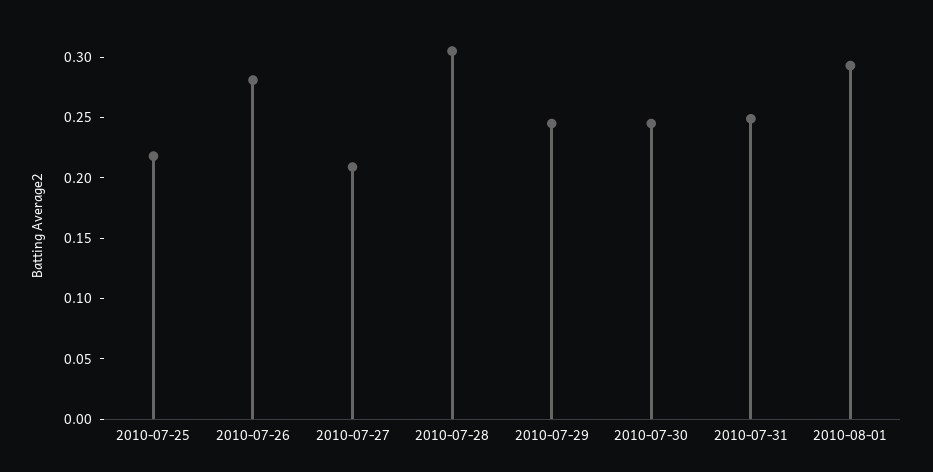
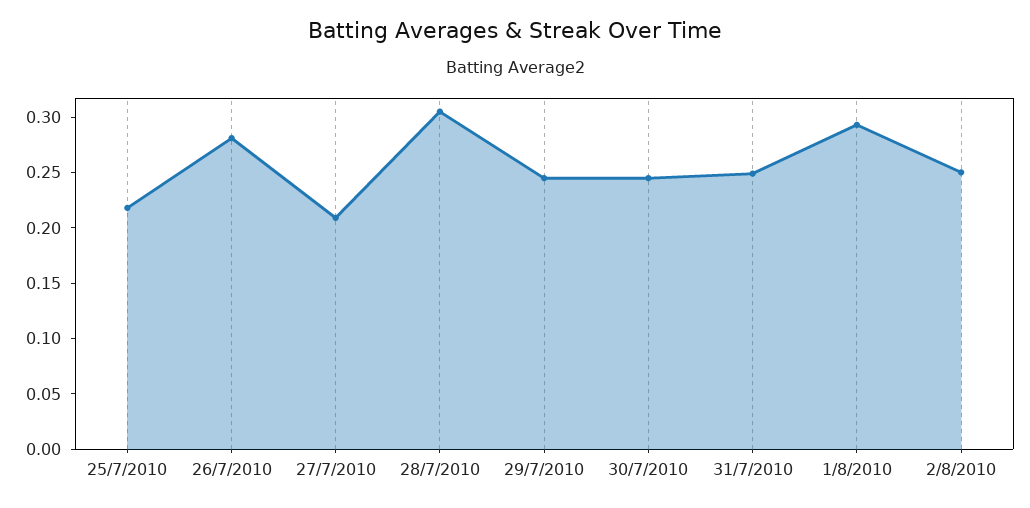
2/8/2010: none -> 0.25

